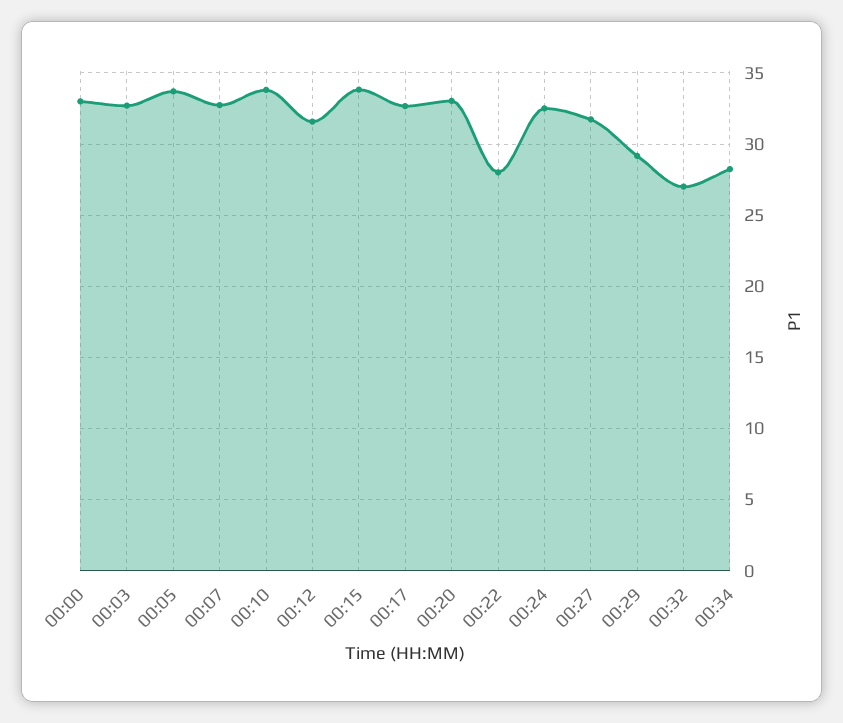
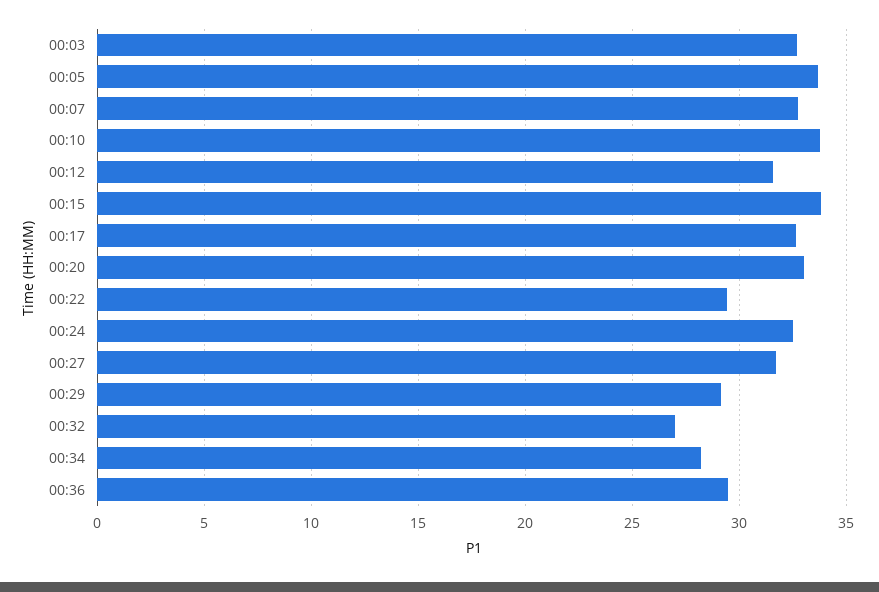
00:00: 33 -> none
00:22: 28 -> 29.5
00:36: none -> 29.5

